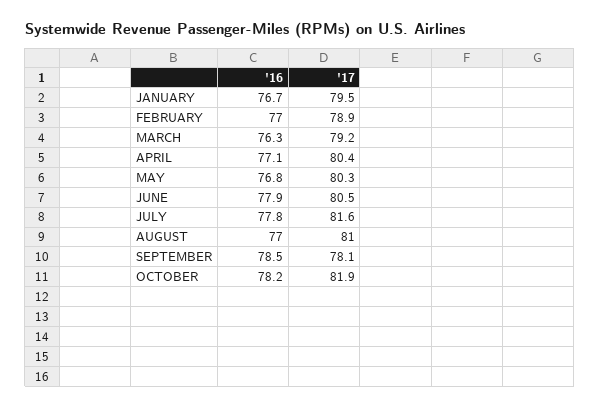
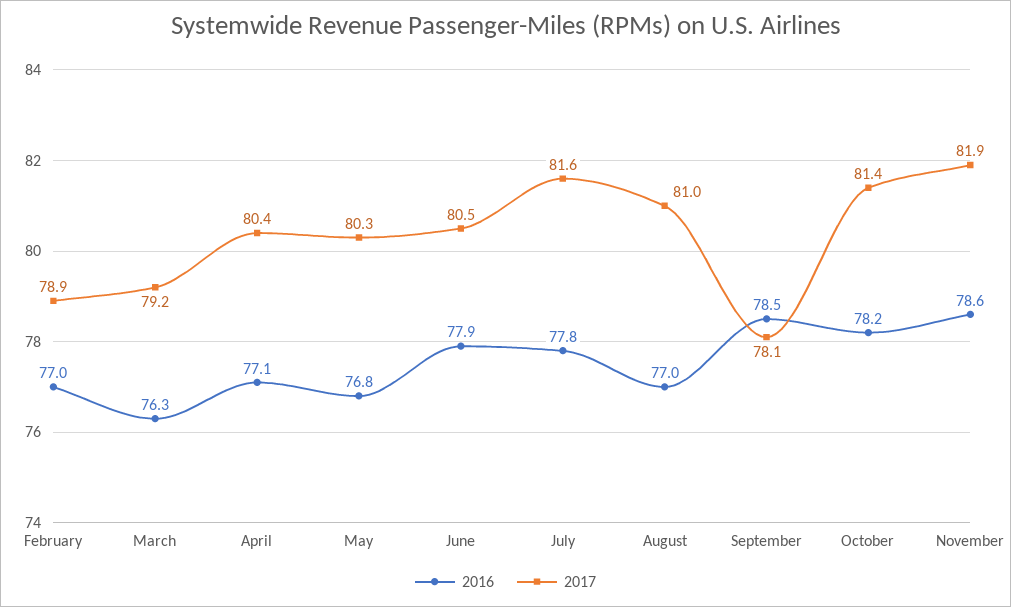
'16, JANUARY: 76.7 -> none
'17, JANUARY: 79.5 -> none
'17, OCTOBER: 81.9 -> 81.4
'16, November: none -> 78.6
'17, November: none -> 81.9

